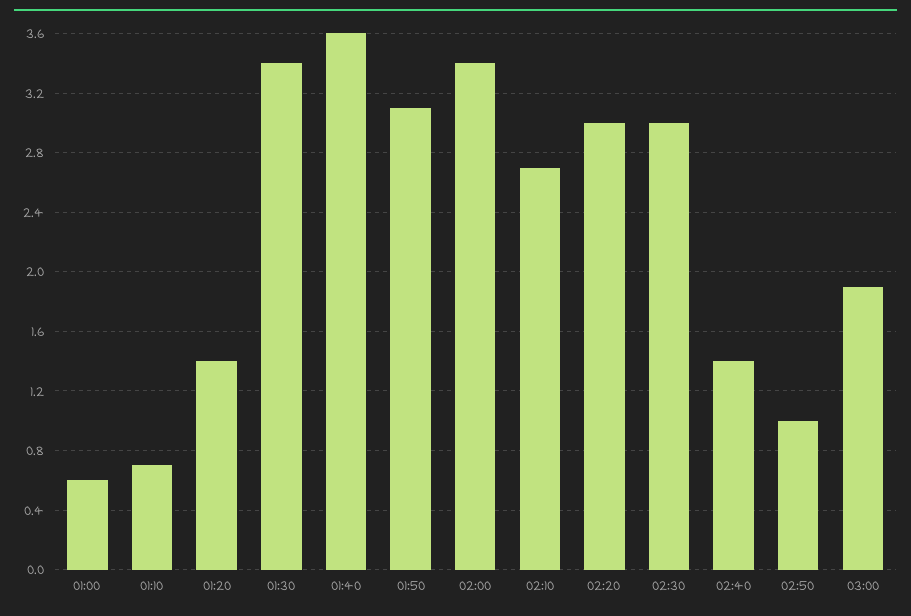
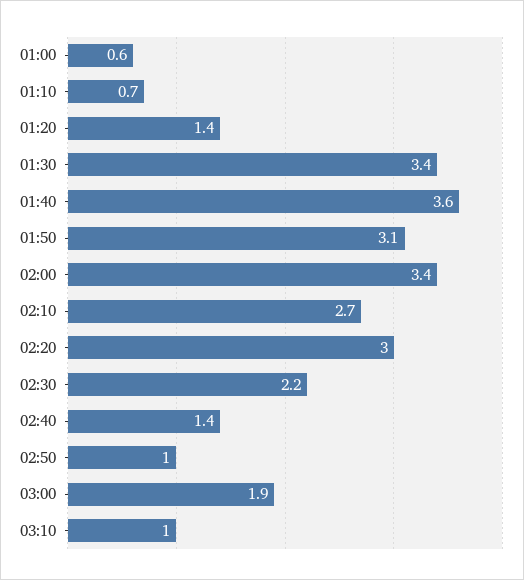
02:30: 3 -> 2.2
03:10: none -> 1

